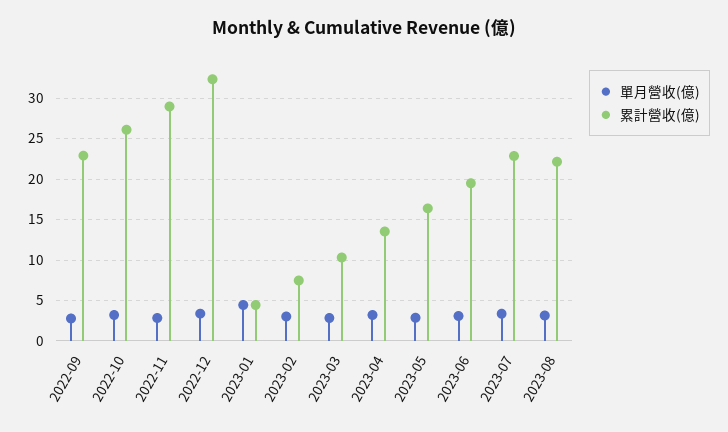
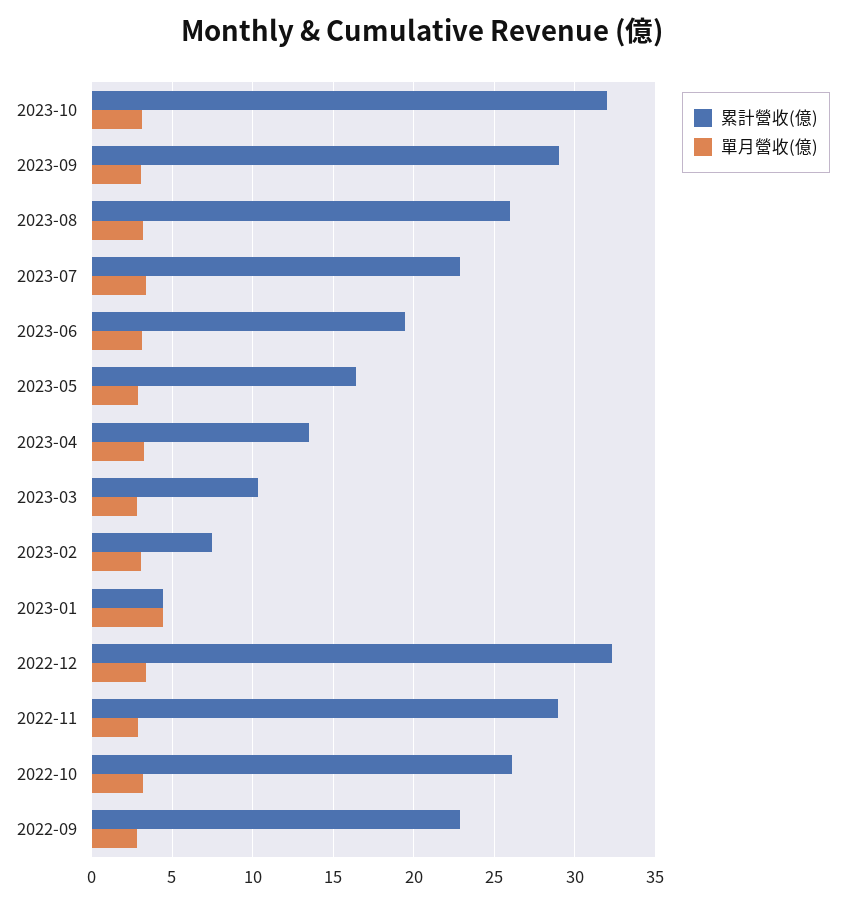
累計營收(億), 2023-08: 22 -> 26
累計營收(億), 2023-10: none -> 32
單月營收(億), 2023-10: none -> 3
累計營收(億), 2023-09: none -> 29
單月營收(億), 2023-09: none -> 3

